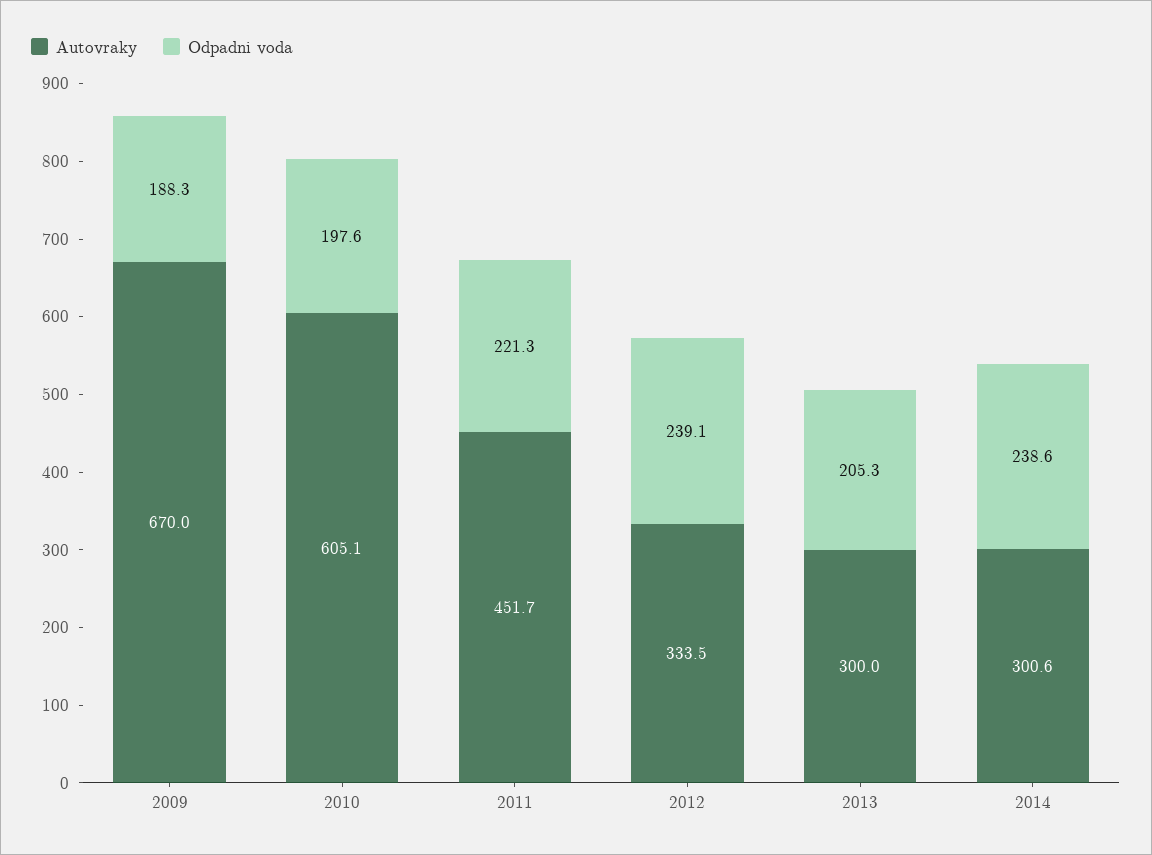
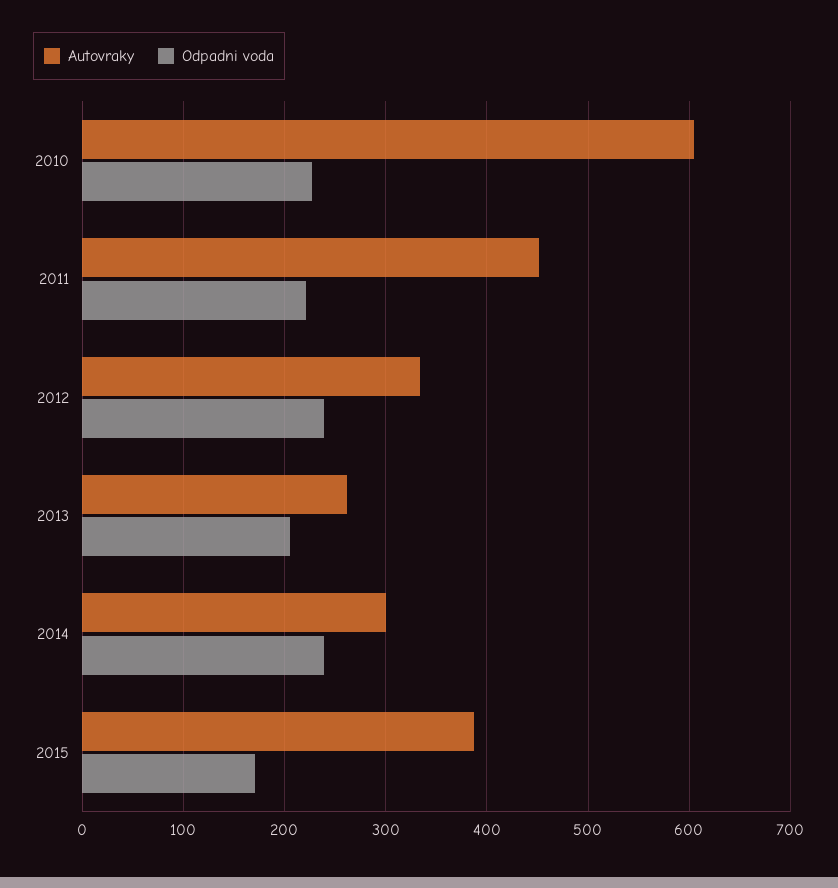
Autovraky, 2009: 670 -> none
Odpadni voda, 2009: 188.3 -> none
Odpadni voda, 2010: 197.6 -> 230
Autovraky, 2013: 300 -> 260
Autovraky, 2015: none -> 390
Odpadni voda, 2015: none -> 170

